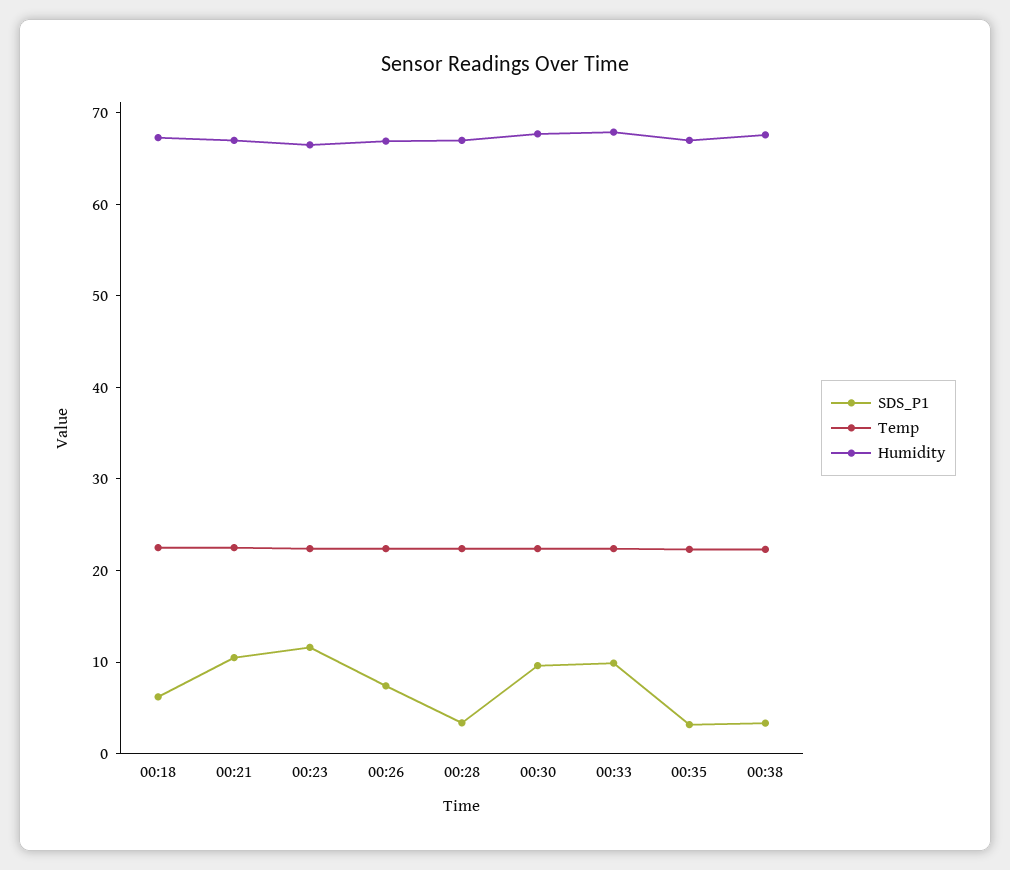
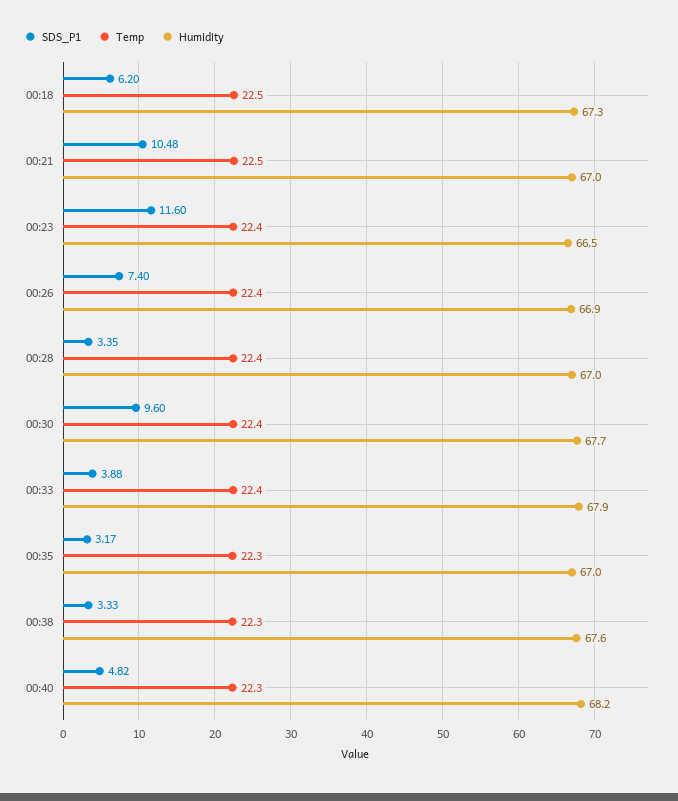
SDS_P1, 00:33: 10 -> 3.88
SDS_P1, 00:40: none -> 4.82
Temp, 00:40: none -> 22.3
Humidity, 00:40: none -> 68.2

